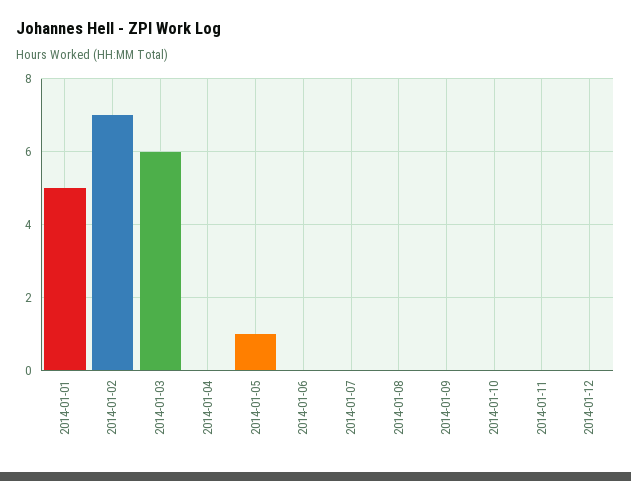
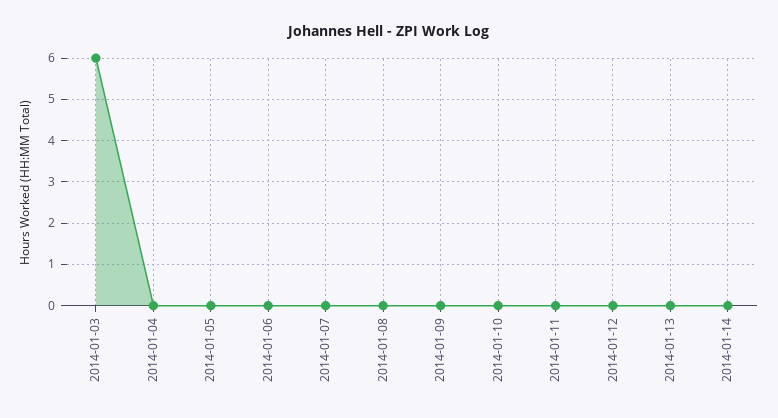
2014-01-01: 5 -> none
2014-01-02: 7 -> none
2014-01-05: 1 -> 0
2014-01-13: none -> 0
2014-01-14: none -> 0

